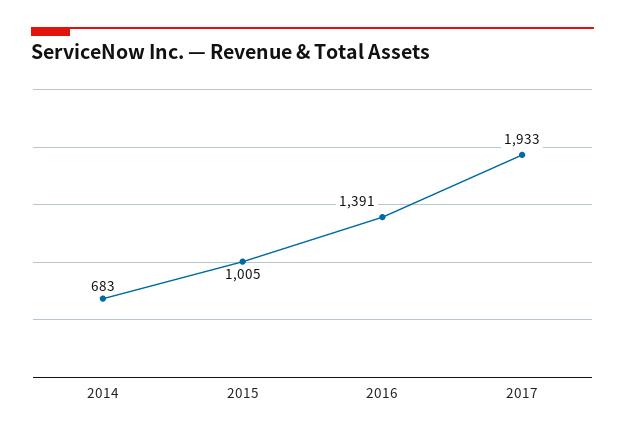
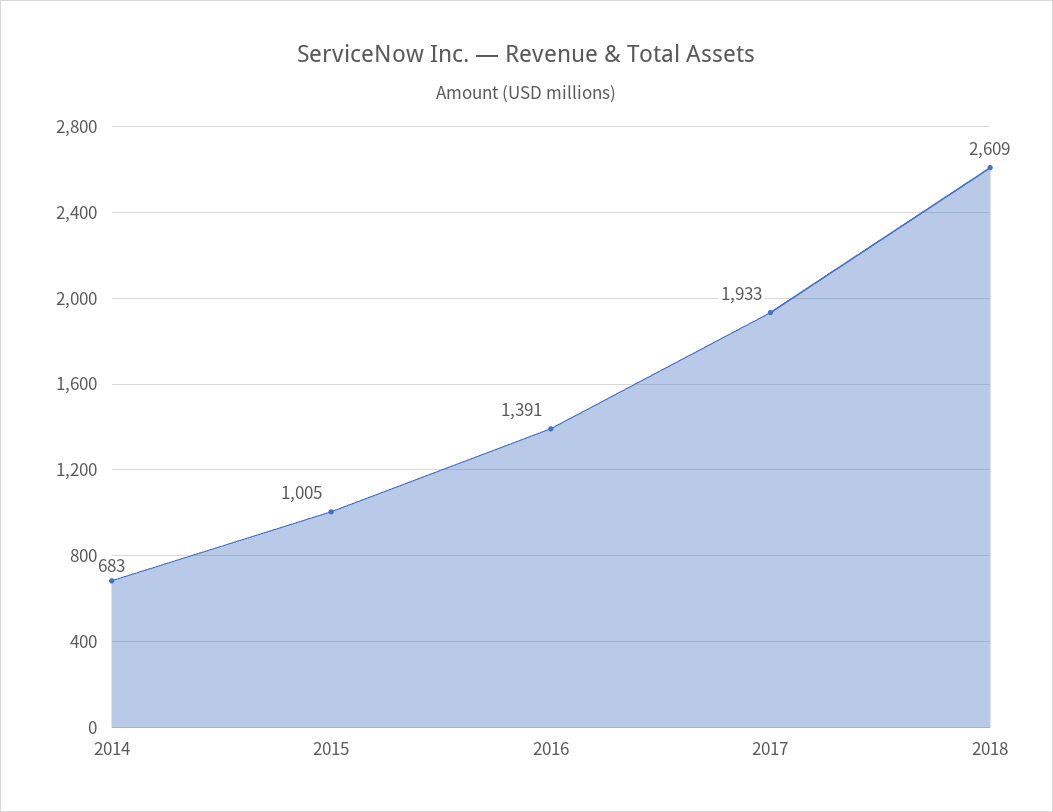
2018: none -> 2609

